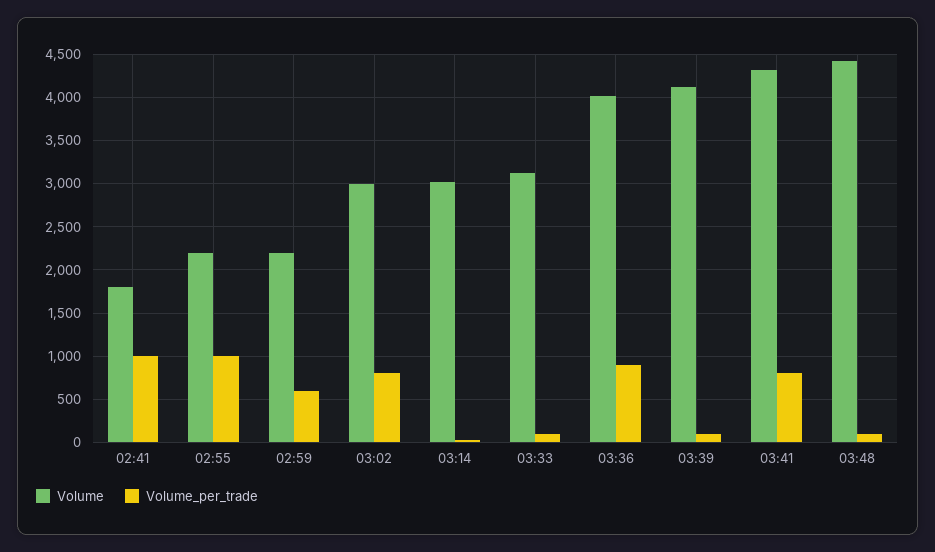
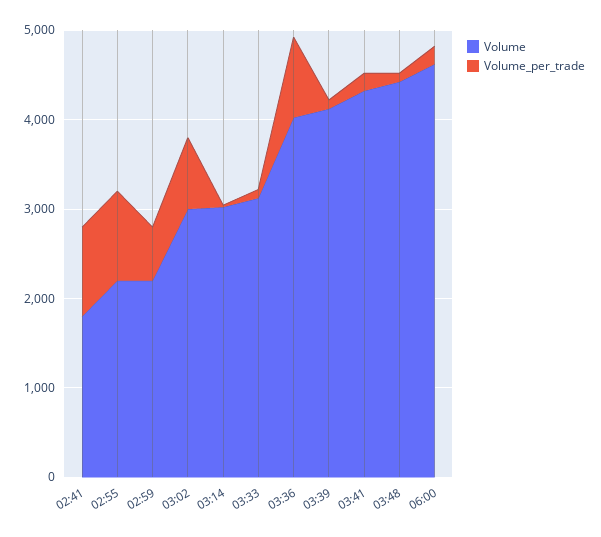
Volume_per_trade, 03:41: 800 -> 200
Volume, 06:00: none -> 4600
Volume_per_trade, 06:00: none -> 200

